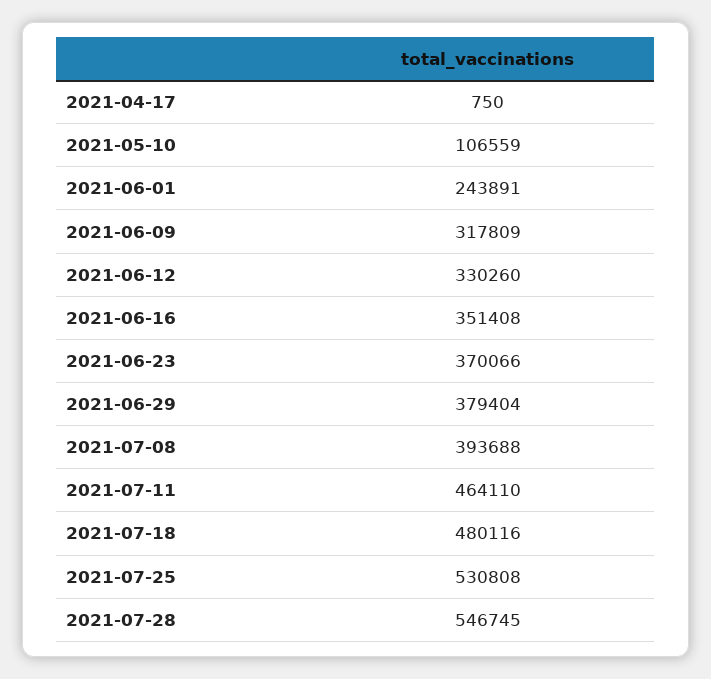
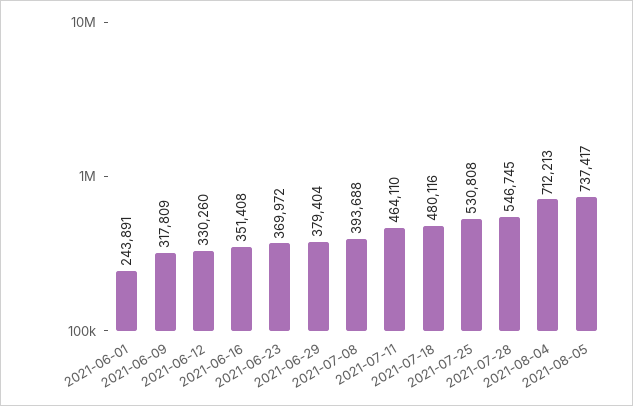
2021-04-17: 750 -> none
2021-05-10: 106559 -> none
2021-06-23: 370066 -> 369972
2021-08-04: none -> 712213
2021-08-05: none -> 737417

